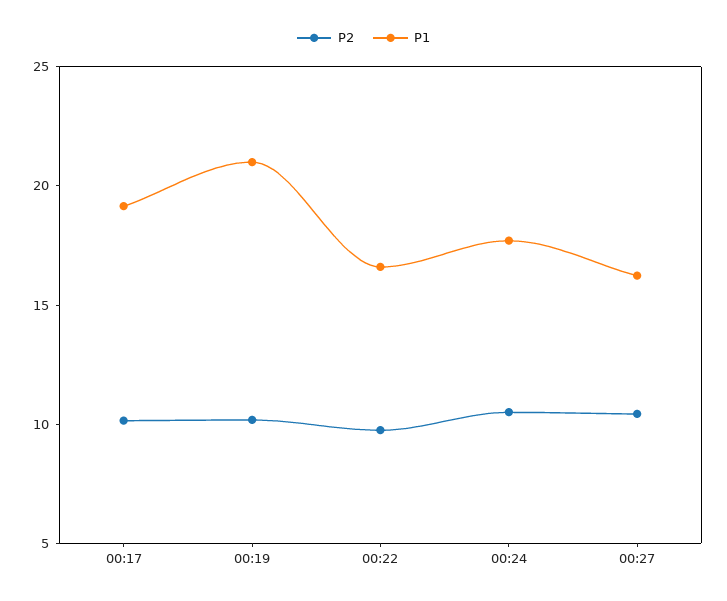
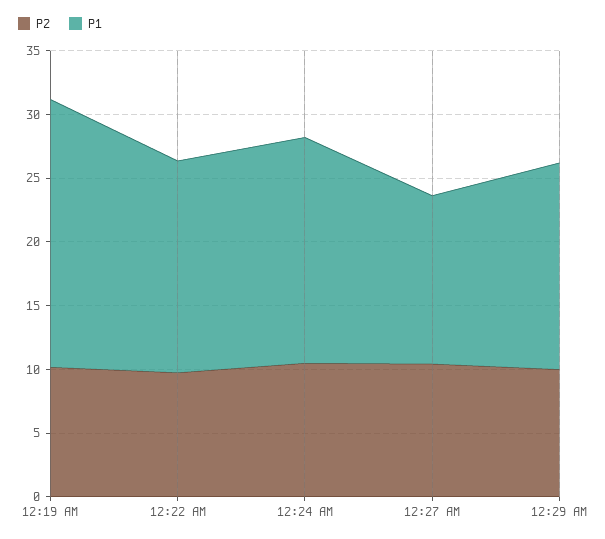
P2, 00:17: 10 -> none
P1, 00:17: 19 -> none
P1, 00:27: 16 -> 13
P2, 12:29 AM: none -> 10
P1, 12:29 AM: none -> 16

